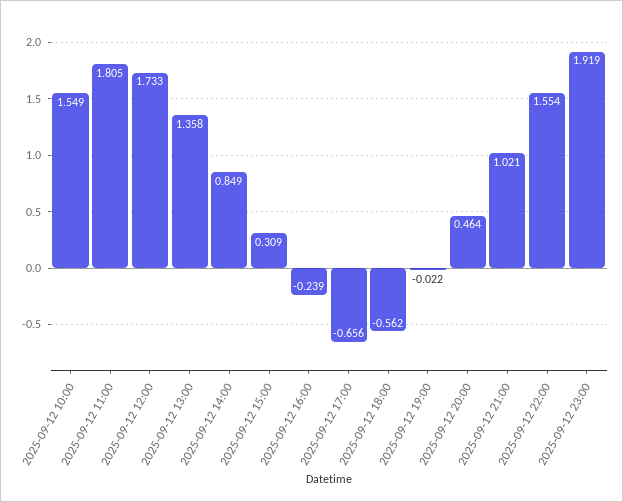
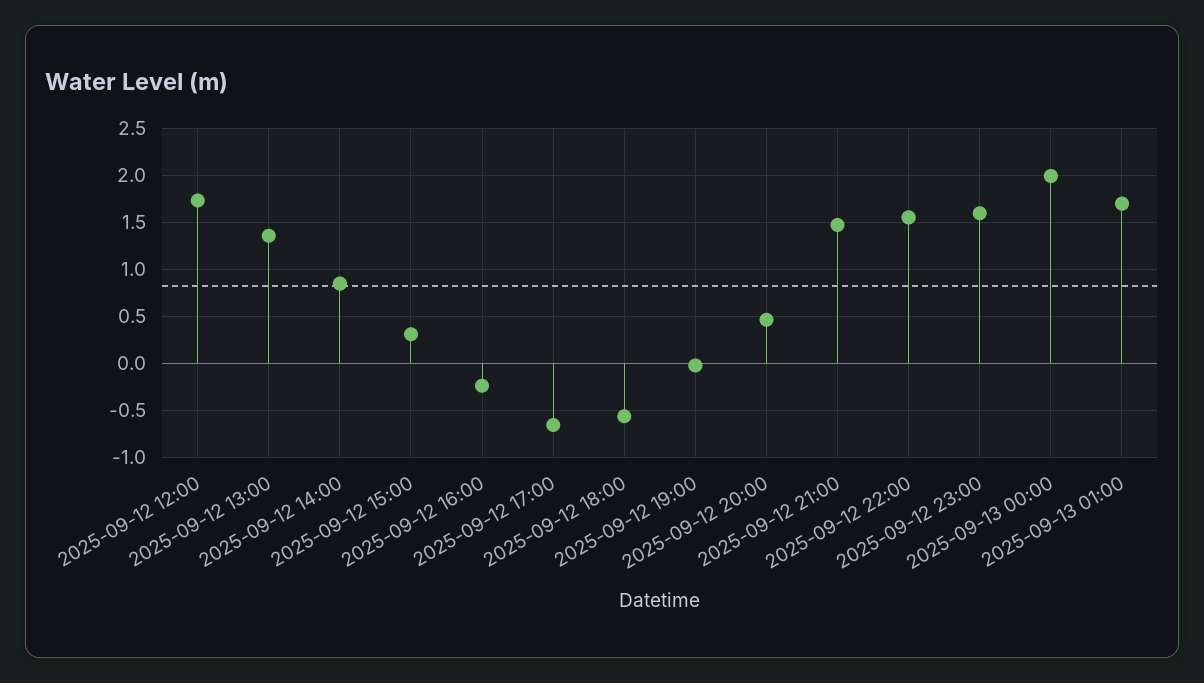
2025-09-12 10:00: 1.549 -> none
2025-09-12 11:00: 1.805 -> none
2025-09-12 21:00: 1.021 -> 1.5
2025-09-12 23:00: 1.919 -> 1.6
2025-09-13 00:00: none -> 2
2025-09-13 01:00: none -> 1.7

